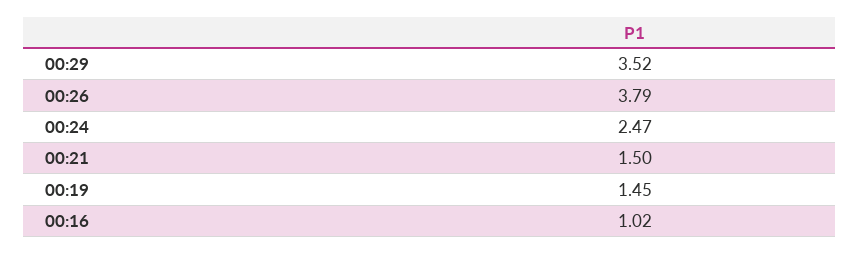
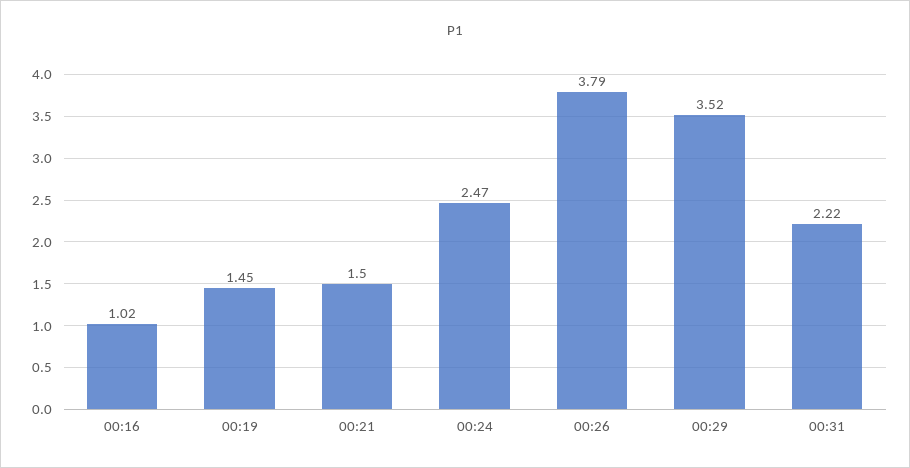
00:31: none -> 2.22

